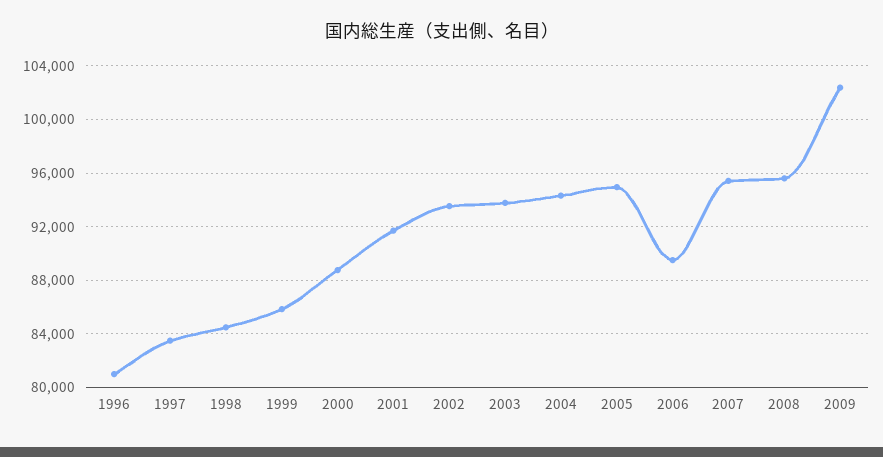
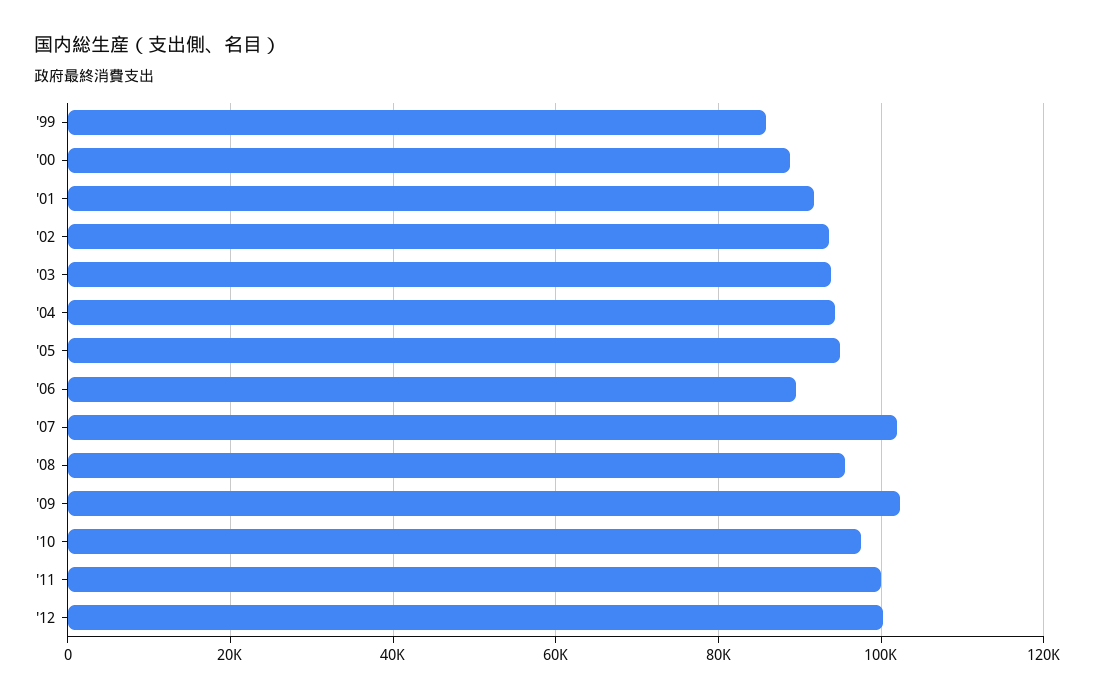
1996: 81000 -> none
1997: 83500 -> none
1998: 84500 -> none
2007: 95500 -> 102000
'10: none -> 98000
'11: none -> 100000
'12: none -> 100000

